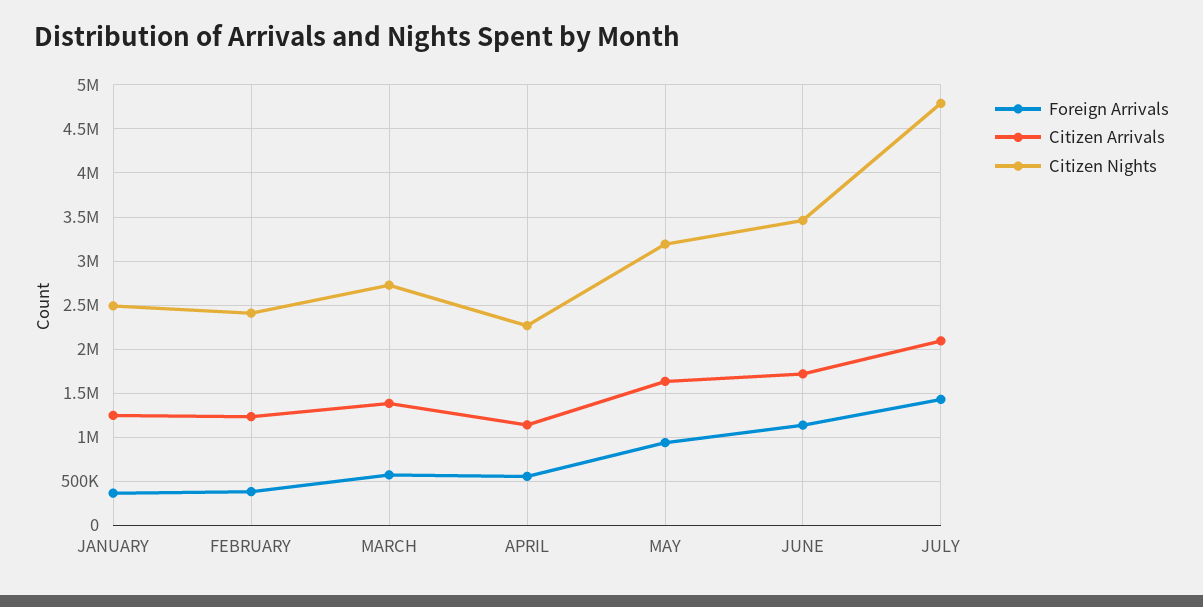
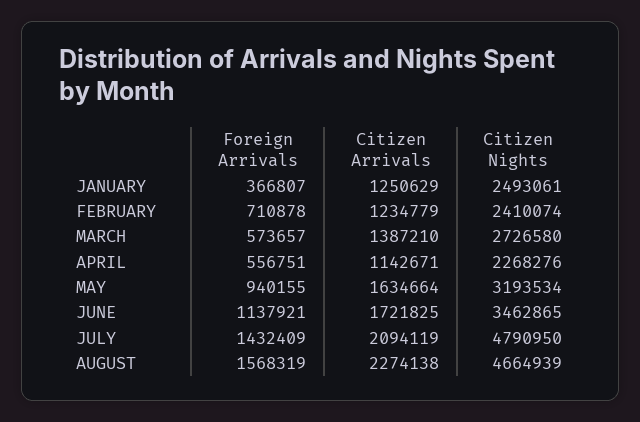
Foreign Arrivals, FEBRUARY: 400000 -> 710878
Foreign Arrivals, AUGUST: none -> 1568319
Citizen Arrivals, AUGUST: none -> 2274138
Citizen Nights, AUGUST: none -> 4664939

